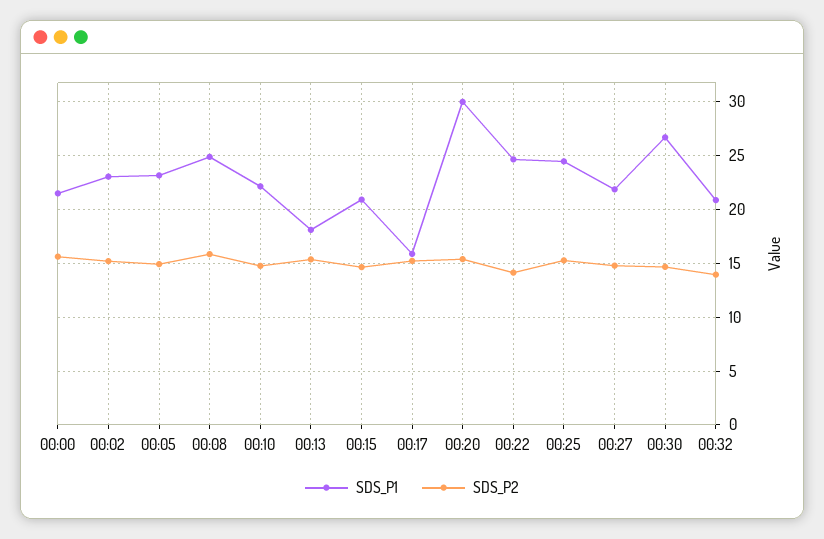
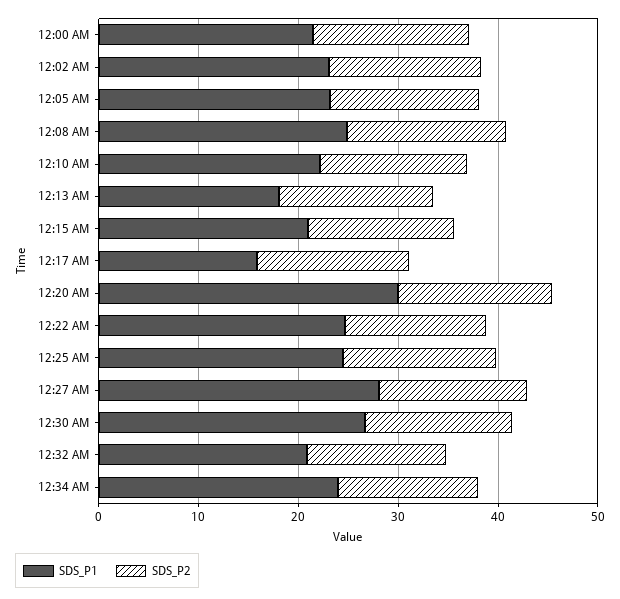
SDS_P1, 00:27: 22 -> 28
SDS_P1, 12:34 AM: none -> 24
SDS_P2, 12:34 AM: none -> 14

